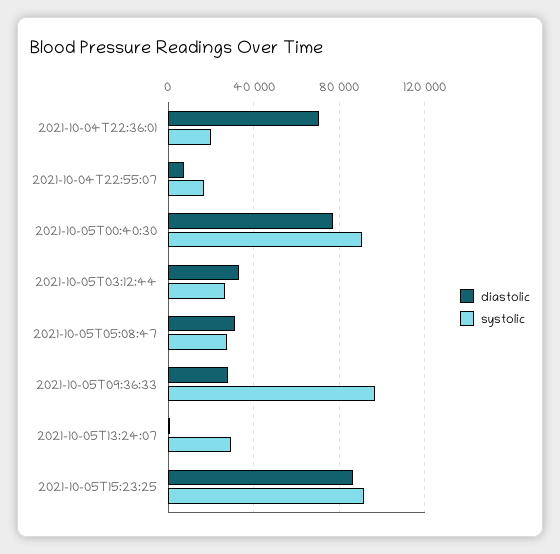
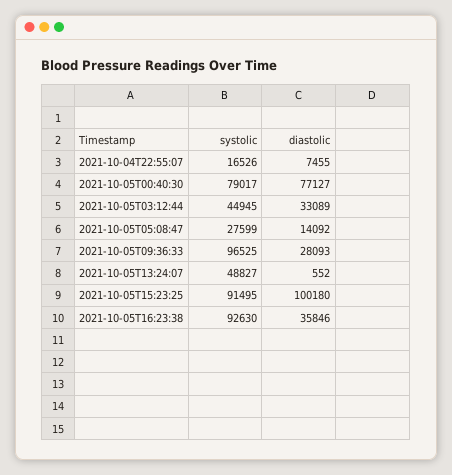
diastolic, 2021-10-04T22:36:01: 70000 -> none
systolic, 2021-10-04T22:36:01: 20000 -> none
systolic, 2021-10-05T00:40:30: 90000 -> 79017
systolic, 2021-10-05T03:12:44: 25000 -> 44945
diastolic, 2021-10-05T05:08:47: 30000 -> 14092
systolic, 2021-10-05T13:24:07: 30000 -> 48827
diastolic, 2021-10-05T15:23:25: 85000 -> 100180
systolic, 2021-10-05T16:23:38: none -> 92630
diastolic, 2021-10-05T16:23:38: none -> 35846

